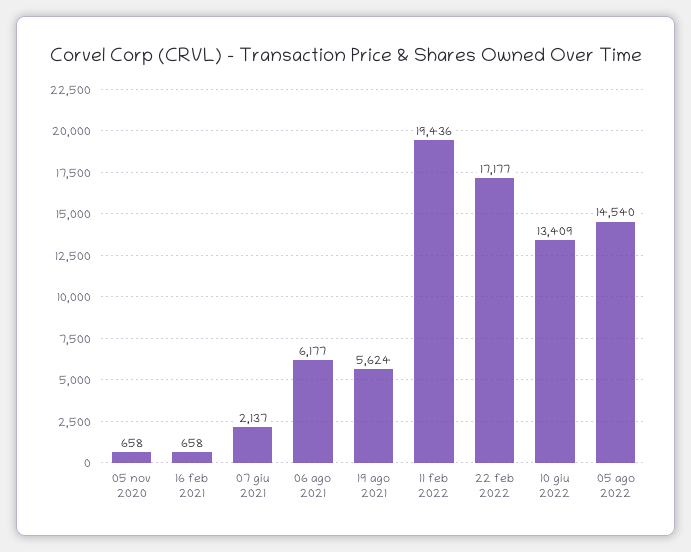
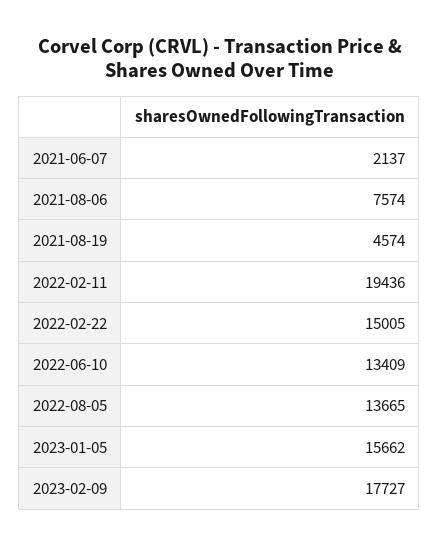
05 nov 2020: 658 -> none
16 feb 2021: 658 -> none
06 ago 2021: 6177 -> 7574
19 ago 2021: 5624 -> 4574
22 feb 2022: 17177 -> 15005
05 ago 2022: 14540 -> 13665
2023-01-05: none -> 15662
2023-02-09: none -> 17727

